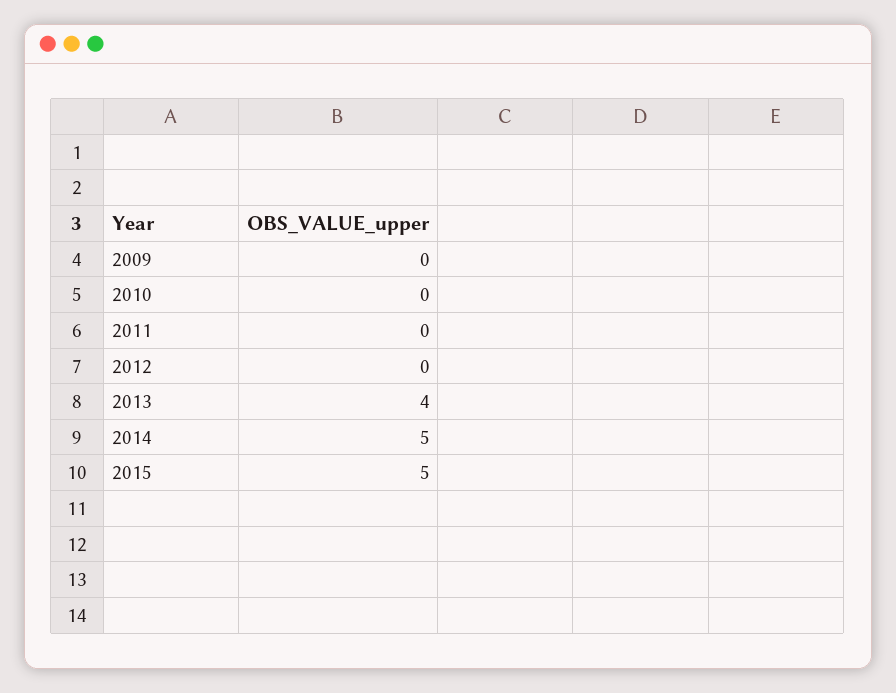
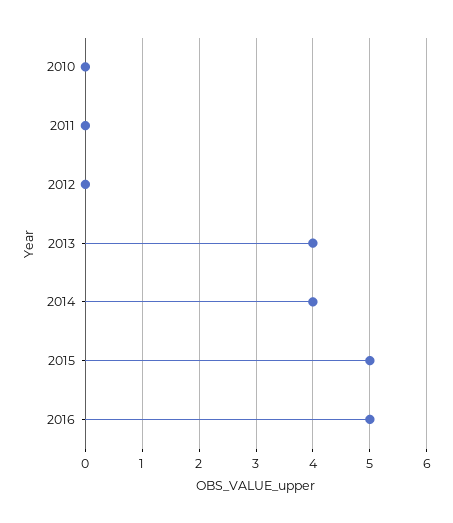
2009: 0 -> none
2014: 5 -> 4
2016: none -> 5

